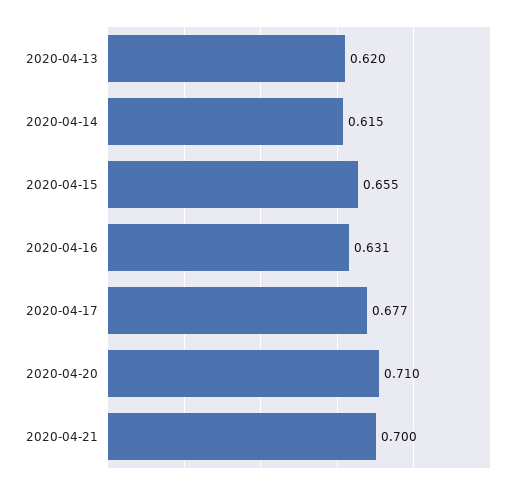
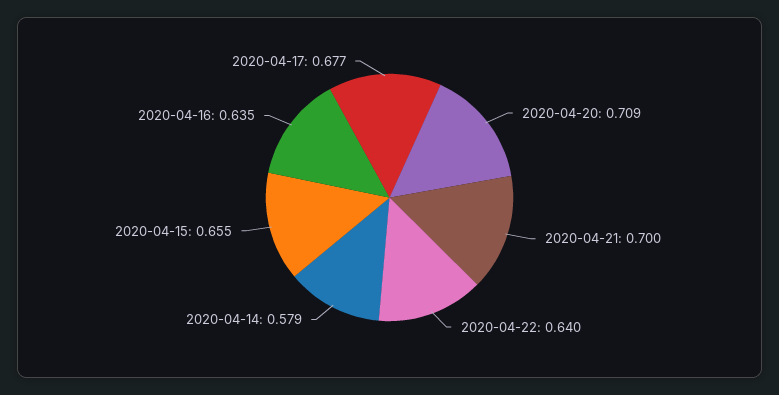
2020-04-13: 0.62 -> none
2020-04-14: 0.615 -> 0.579
2020-04-16: 0.631 -> 0.635
2020-04-20: 0.71 -> 0.709
2020-04-22: none -> 0.64

